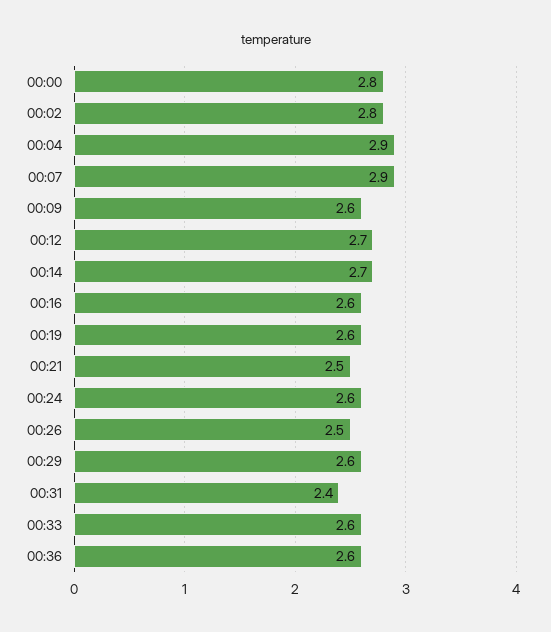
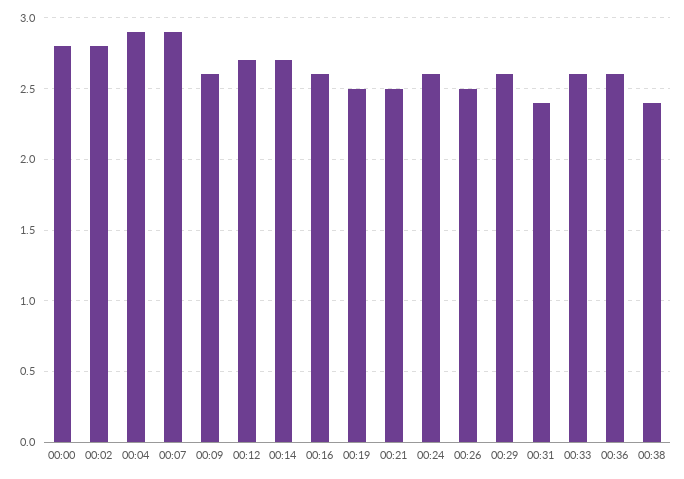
00:19: 2.6 -> 2.5
00:38: none -> 2.4

